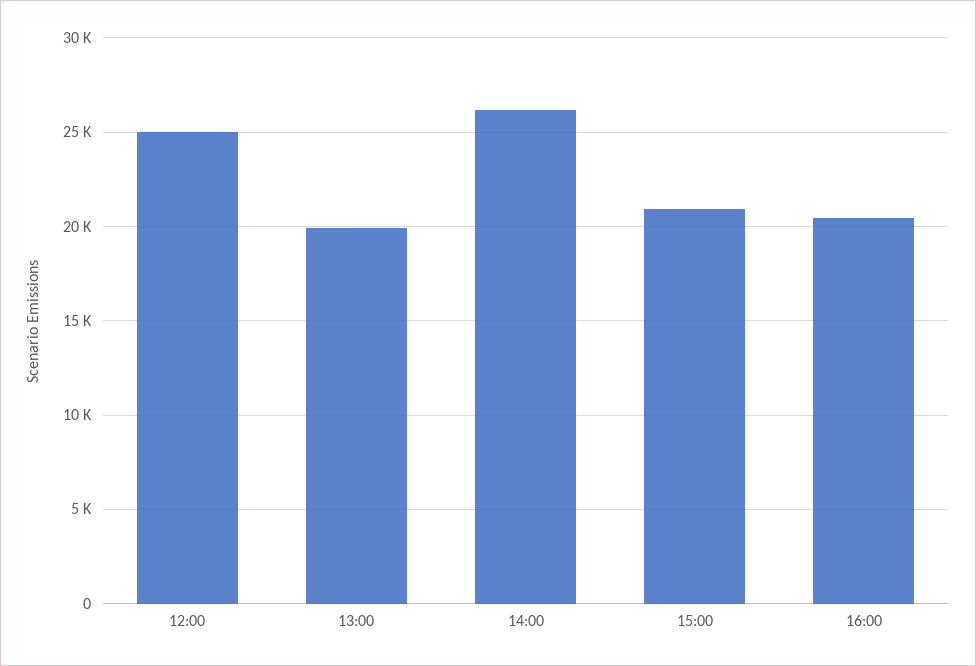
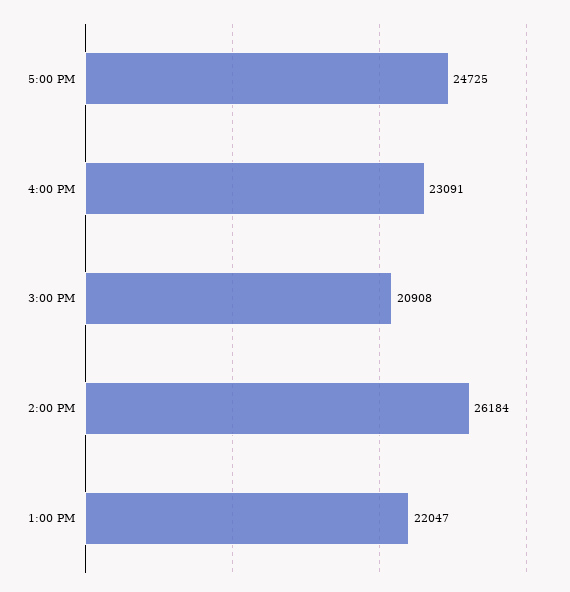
12:00: 25000 -> none
13:00: 20000 -> 22047
16:00: 20500 -> 23091
5:00 PM: none -> 24725

